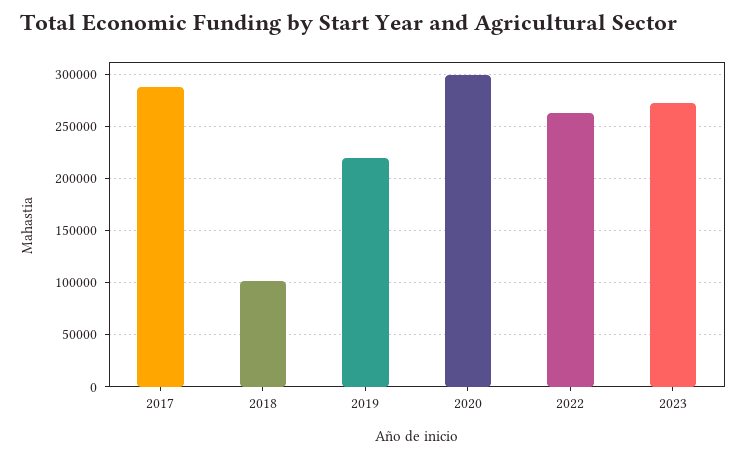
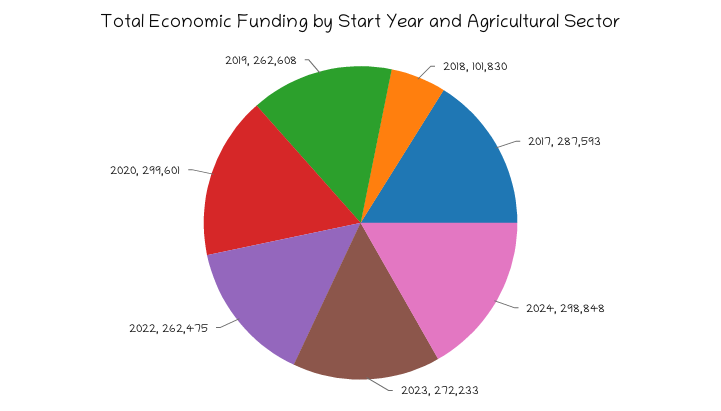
2019: 220000 -> 262608
2024: none -> 298848

